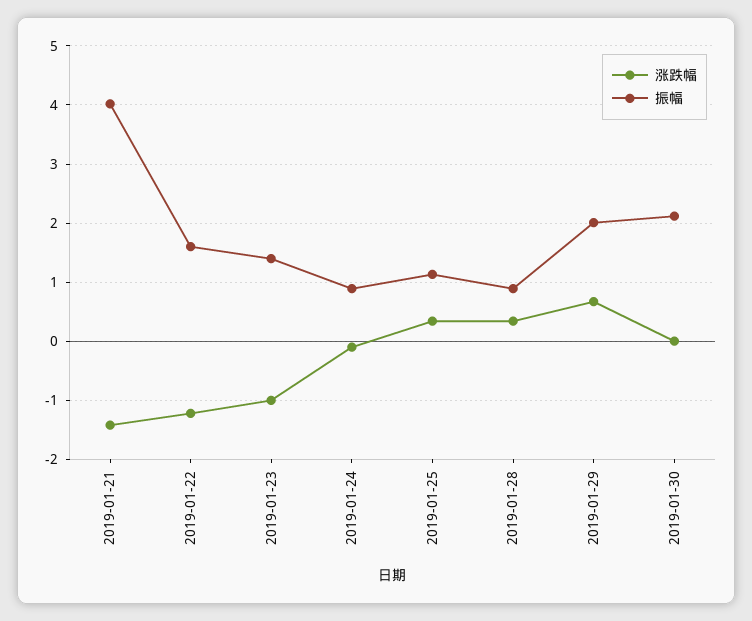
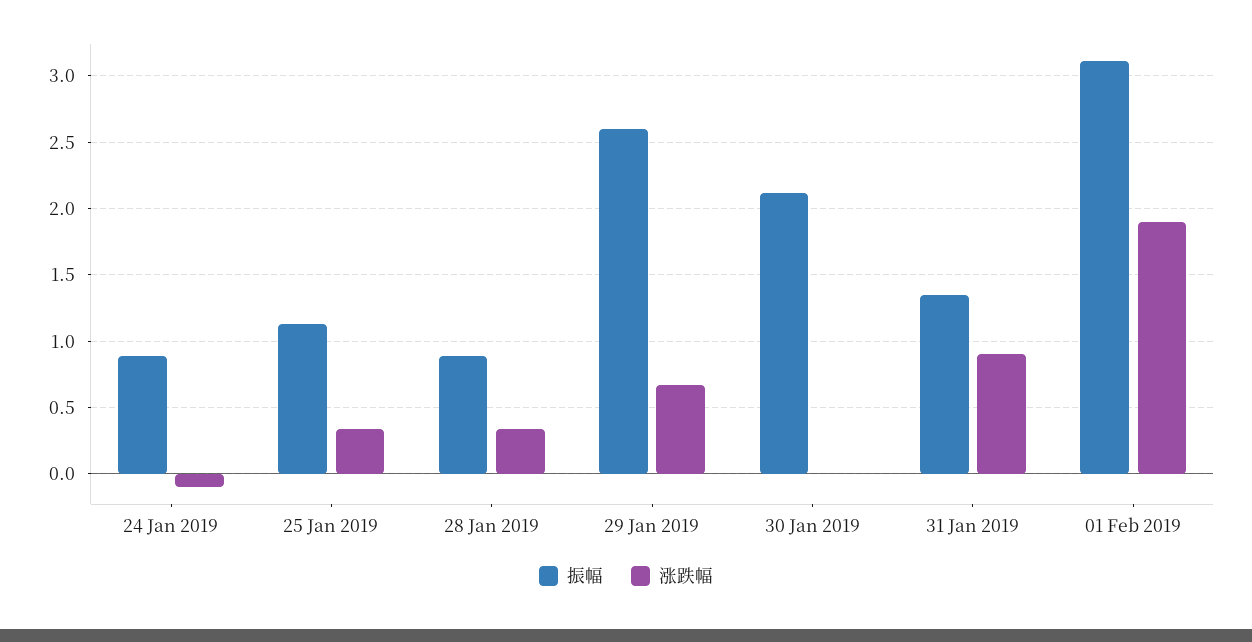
涨跌幅, 2019-01-21: -1.4 -> none
振幅, 2019-01-21: 4 -> none
涨跌幅, 2019-01-22: -1.2 -> none
振幅, 2019-01-22: 1.6 -> none
涨跌幅, 2019-01-23: -1 -> none
振幅, 2019-01-23: 1.4 -> none
振幅, 2019-01-29: 2 -> 2.6
振幅, 31 Jan 2019: none -> 1.35
涨跌幅, 31 Jan 2019: none -> 0.9
振幅, 01 Feb 2019: none -> 3.1
涨跌幅, 01 Feb 2019: none -> 1.9

